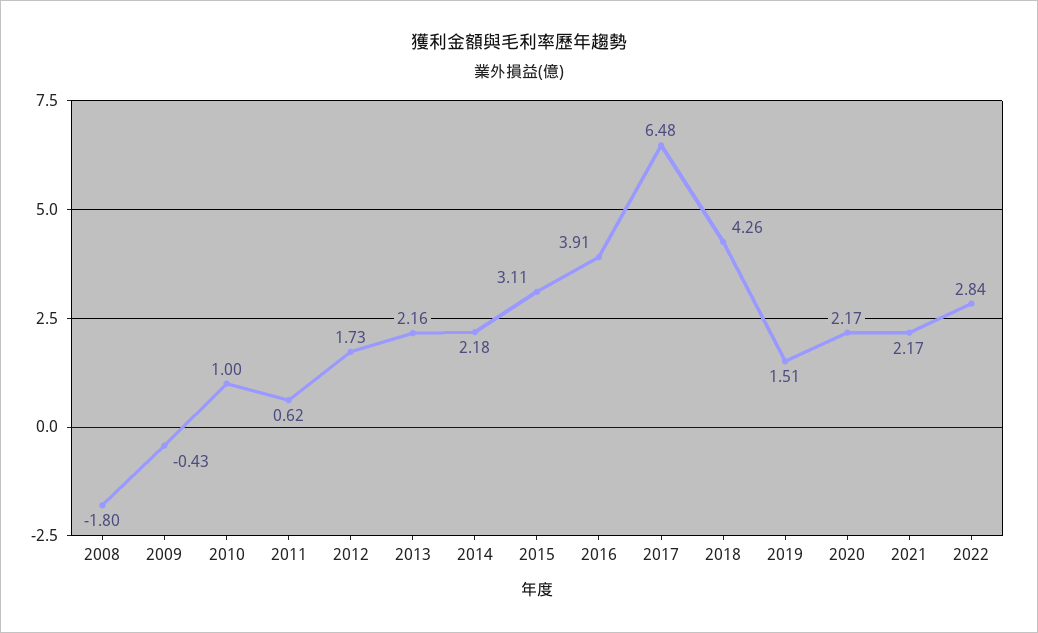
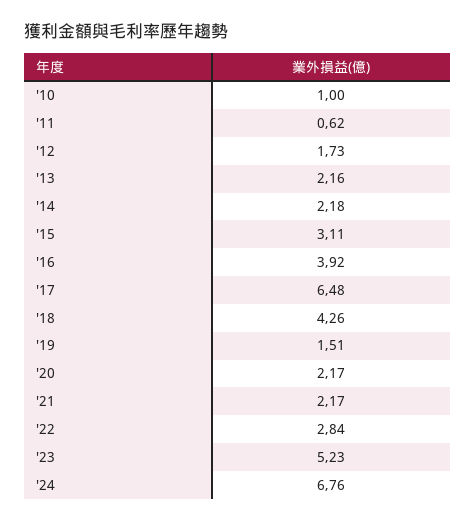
2008: -1.8 -> none
2009: -0.43 -> none
2016: 3.91 -> 3.92
'23: none -> 5.23
'24: none -> 6.76

